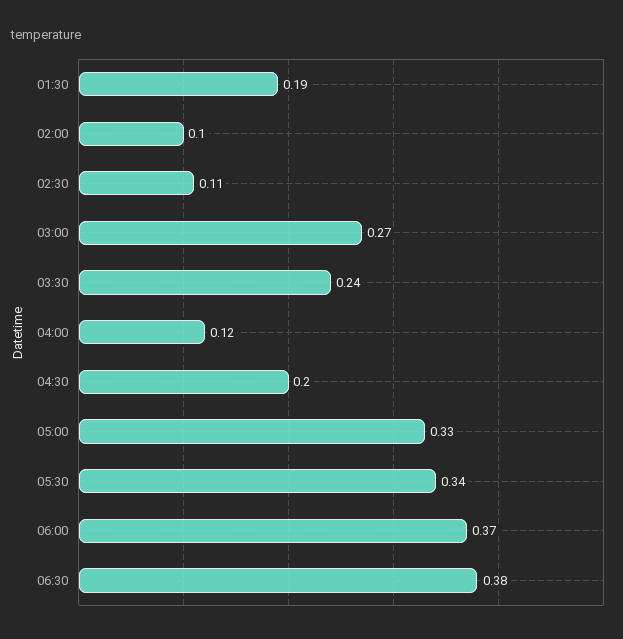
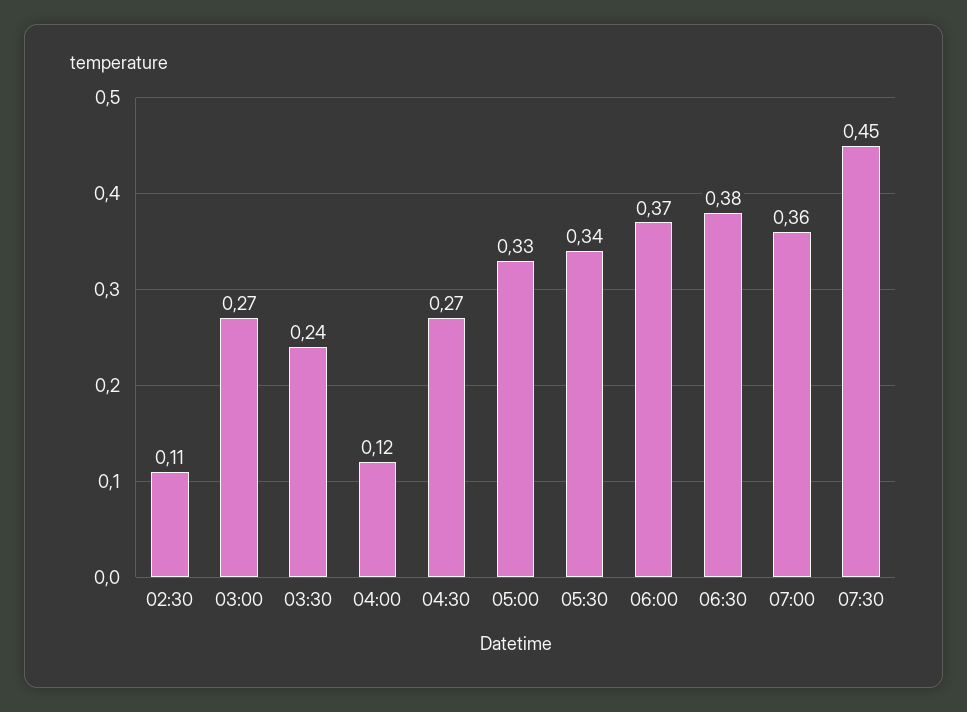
01:30: 0.19 -> none
02:00: 0.1 -> none
04:30: 0.2 -> 0.27
07:00: none -> 0.36
07:30: none -> 0.45

